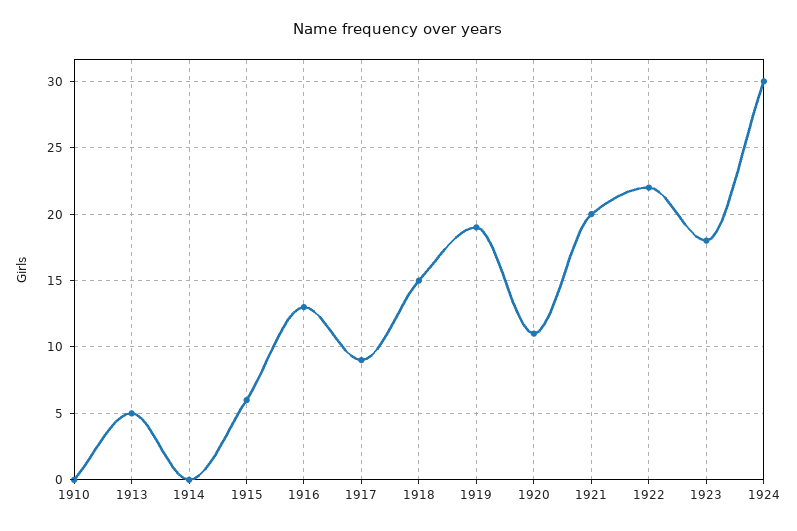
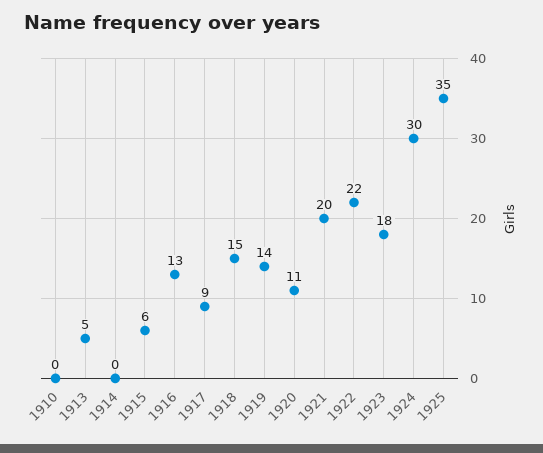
1919: 19 -> 14
1925: none -> 35

